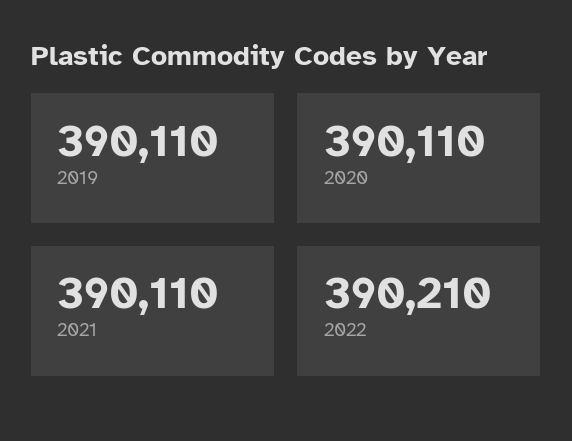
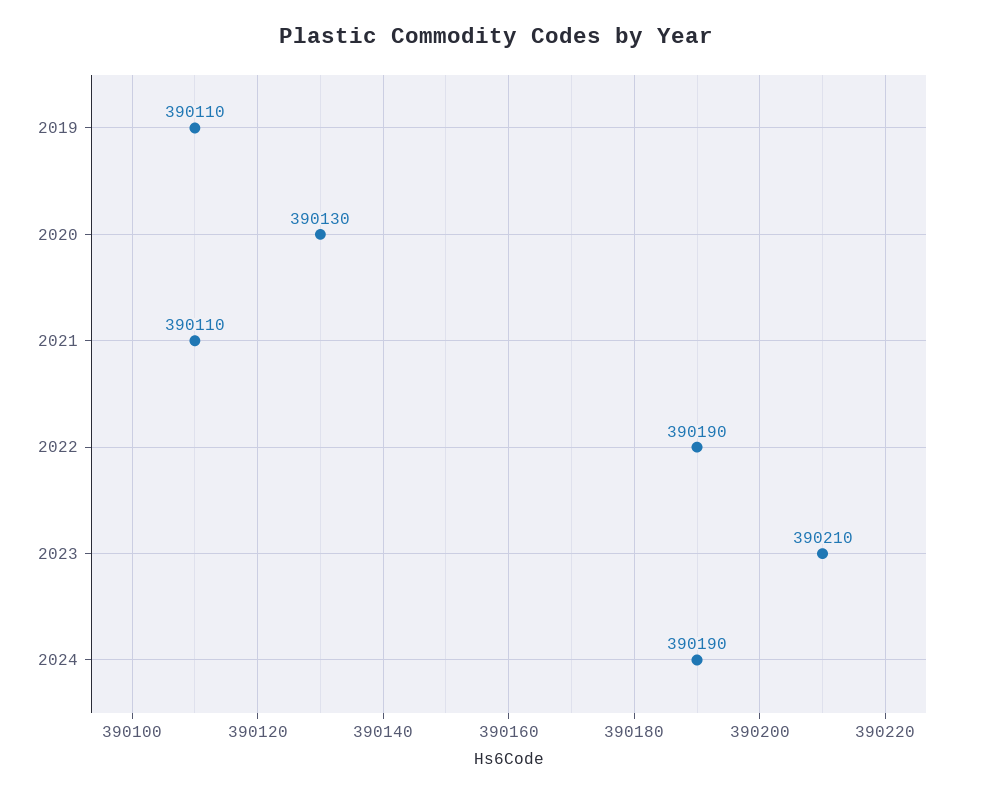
2020: 390110 -> 390130
2022: 390210 -> 390190
2023: none -> 390210
2024: none -> 390190

